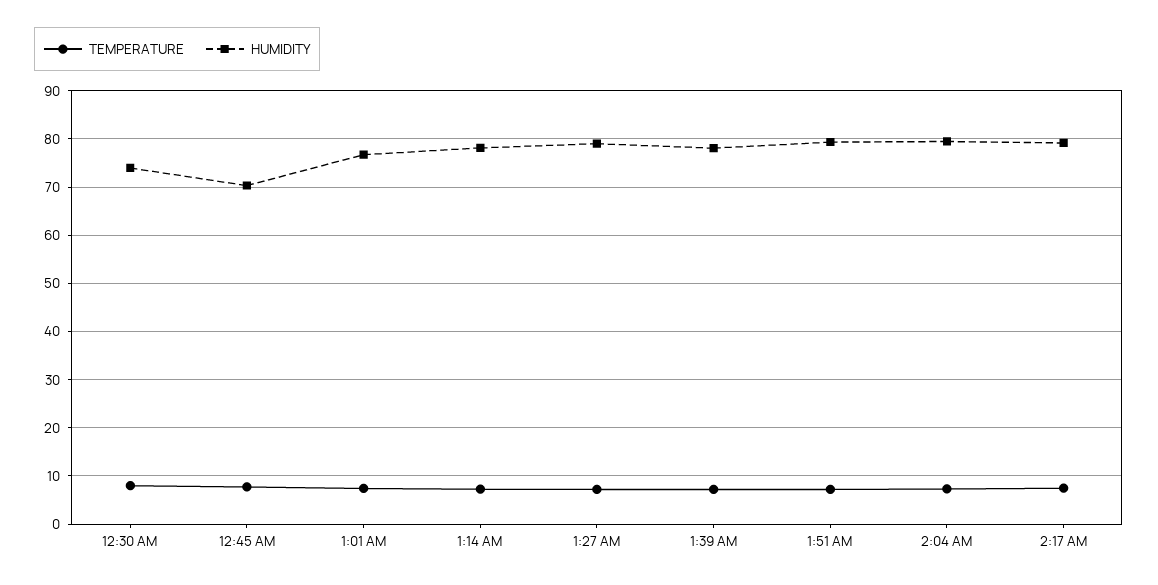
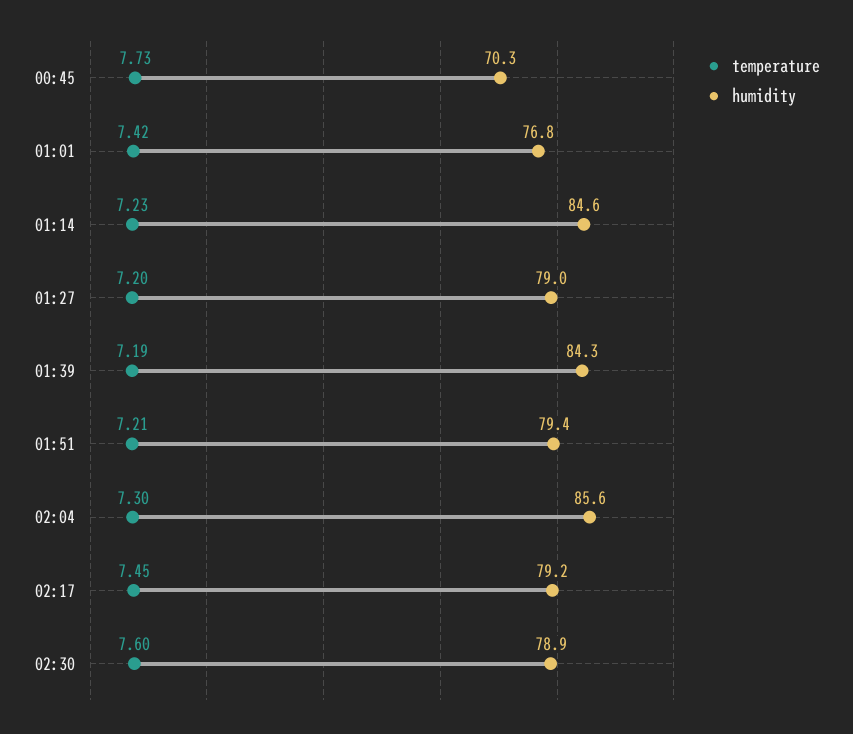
TEMPERATURE, 12:30 AM: 8 -> none
HUMIDITY, 12:30 AM: 74 -> none
HUMIDITY, 1:14 AM: 78 -> 84.6
HUMIDITY, 1:39 AM: 78 -> 84.3
HUMIDITY, 2:04 AM: 80 -> 85.6
TEMPERATURE, 02:30: none -> 7.6
HUMIDITY, 02:30: none -> 78.9

